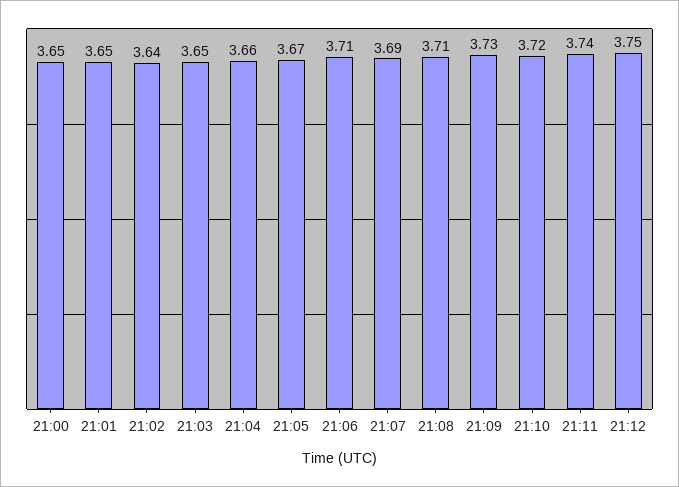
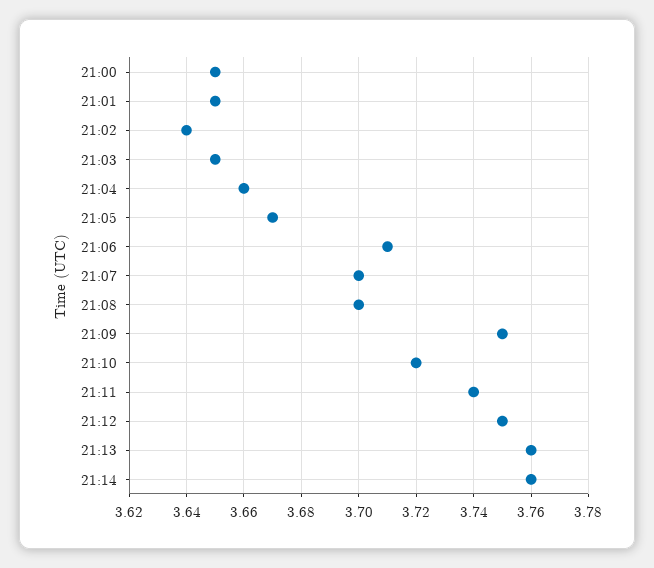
21:07: 3.69 -> 3.7
21:08: 3.71 -> 3.7
21:09: 3.73 -> 3.75
21:13: none -> 3.76
21:14: none -> 3.76

